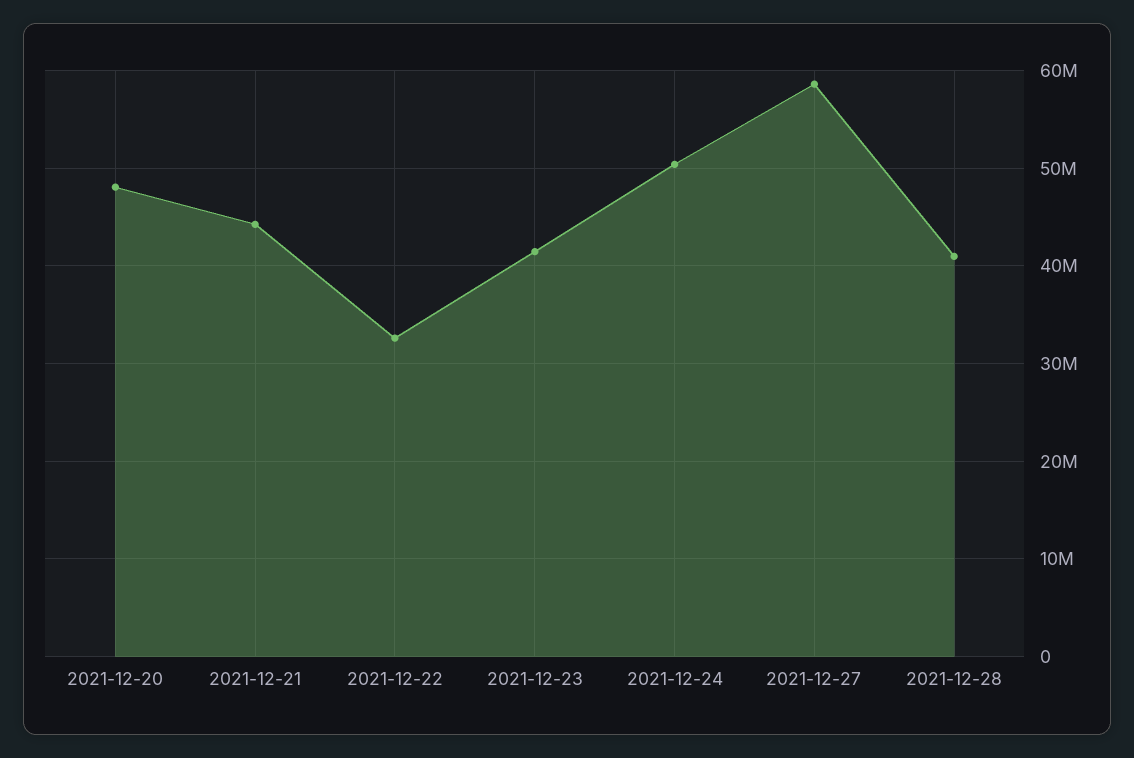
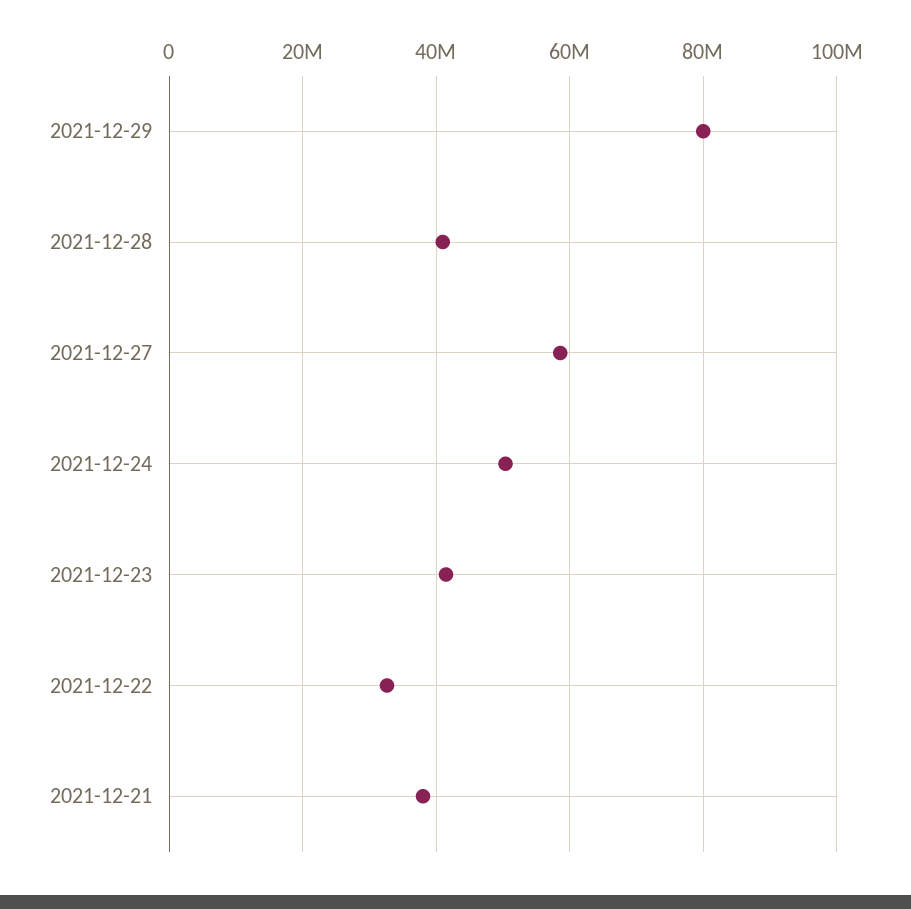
2021-12-20: 48000000 -> none
2021-12-21: 44000000 -> 38000000
2021-12-29: none -> 80000000

